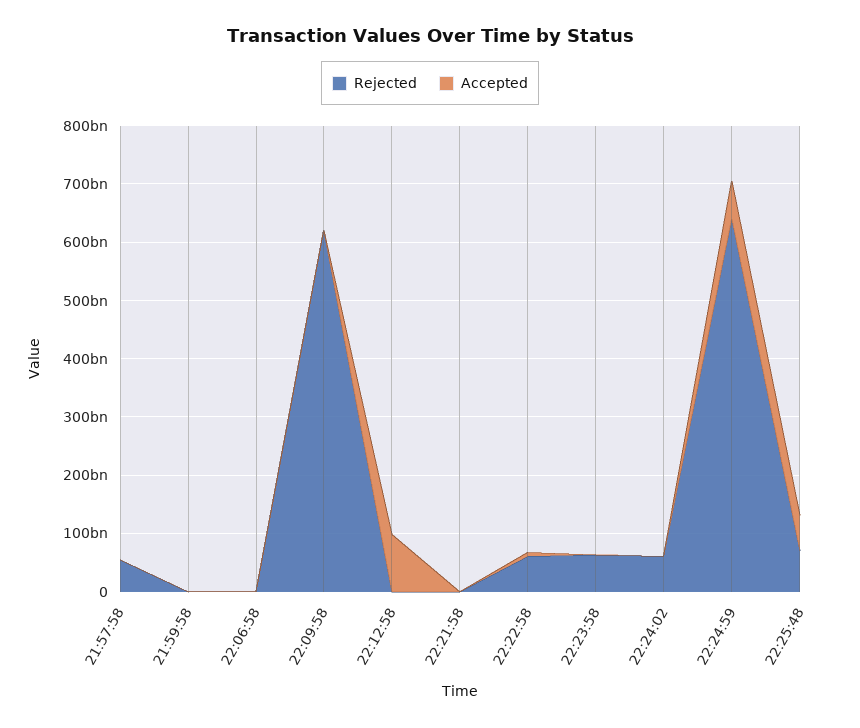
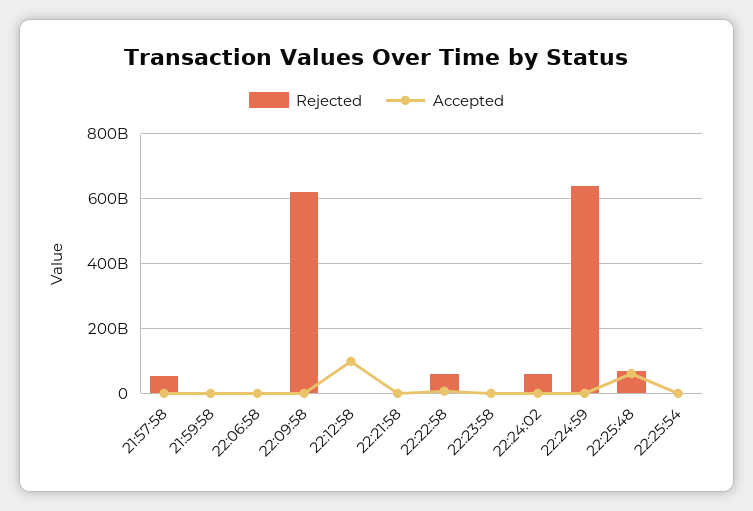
Rejected, 22:23:58: 60000000000 -> 0
Accepted, 22:24:59: 60000000000 -> 0
Rejected, 22:25:54: none -> 0
Accepted, 22:25:54: none -> 0

